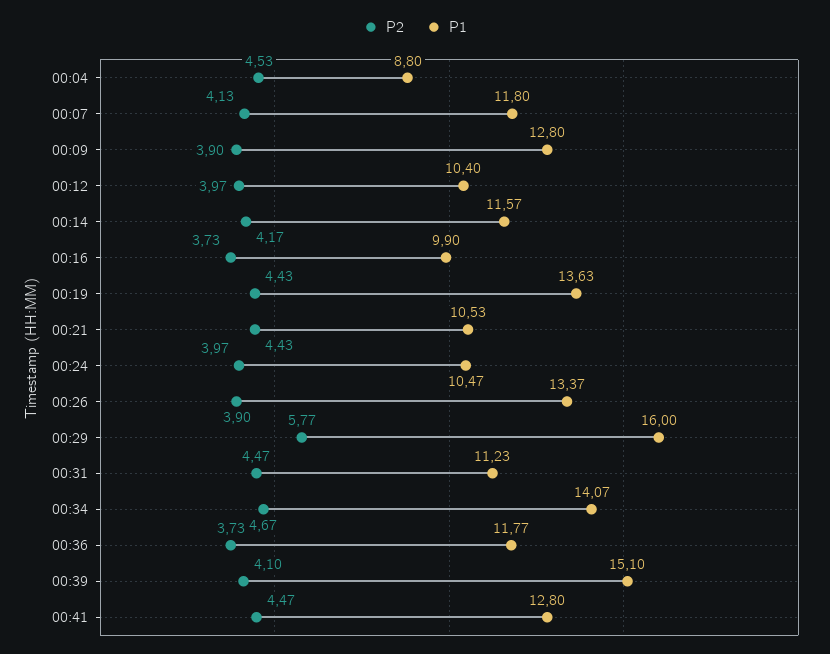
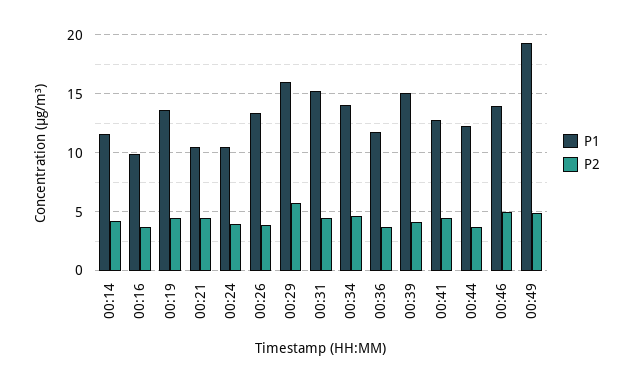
P2, 00:04: 4.53 -> none
P1, 00:04: 8.8 -> none
P2, 00:07: 4.13 -> none
P1, 00:07: 11.8 -> none
P2, 00:09: 3.9 -> none
P1, 00:09: 12.8 -> none
P2, 00:12: 3.97 -> none
P1, 00:12: 10.4 -> none
P1, 00:31: 11.23 -> 15
P1, 00:44: none -> 12
P2, 00:44: none -> 4
P1, 00:46: none -> 14
P2, 00:46: none -> 5
P1, 00:49: none -> 19
P2, 00:49: none -> 5

